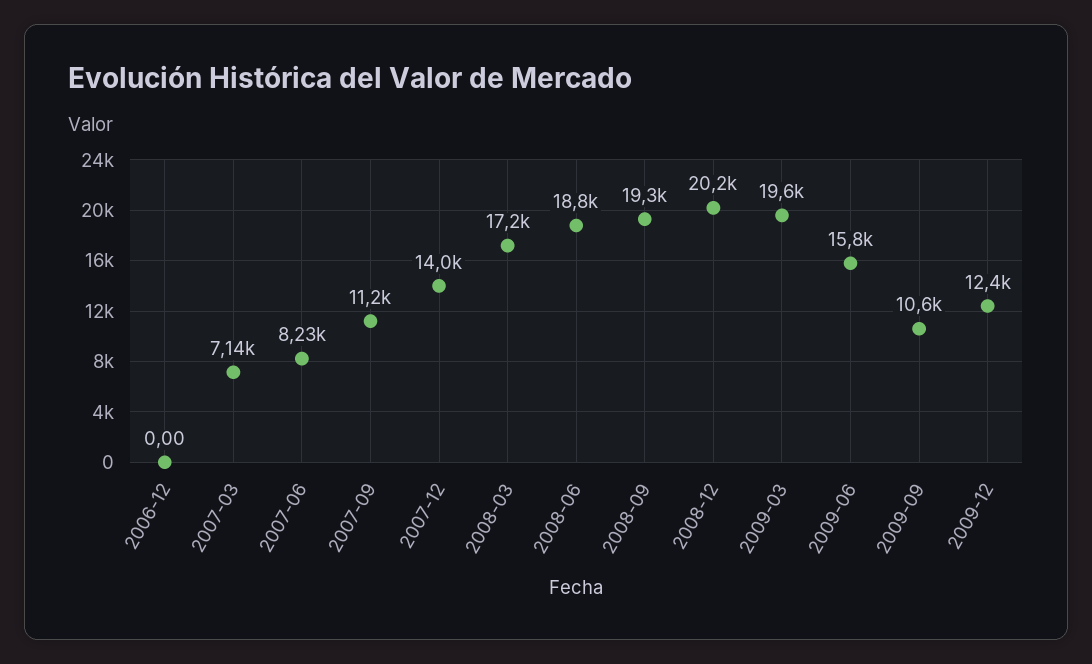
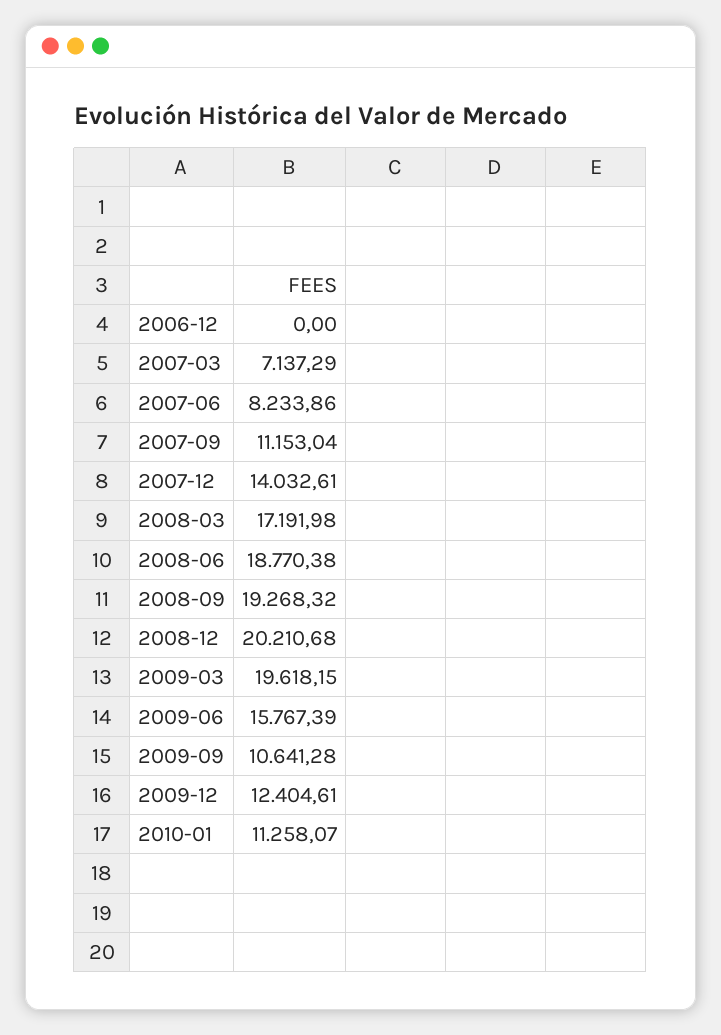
2010-01: none -> 11258.07

